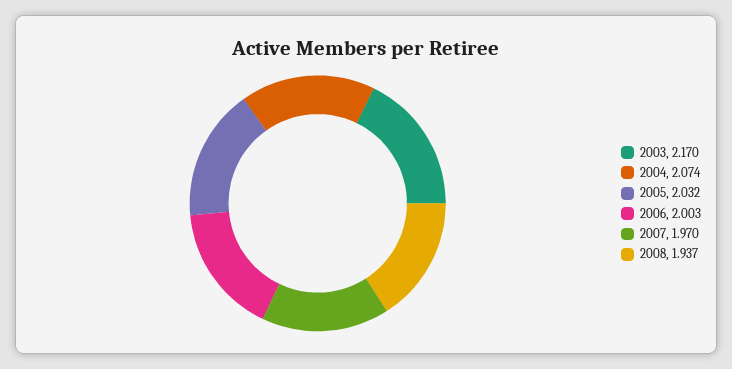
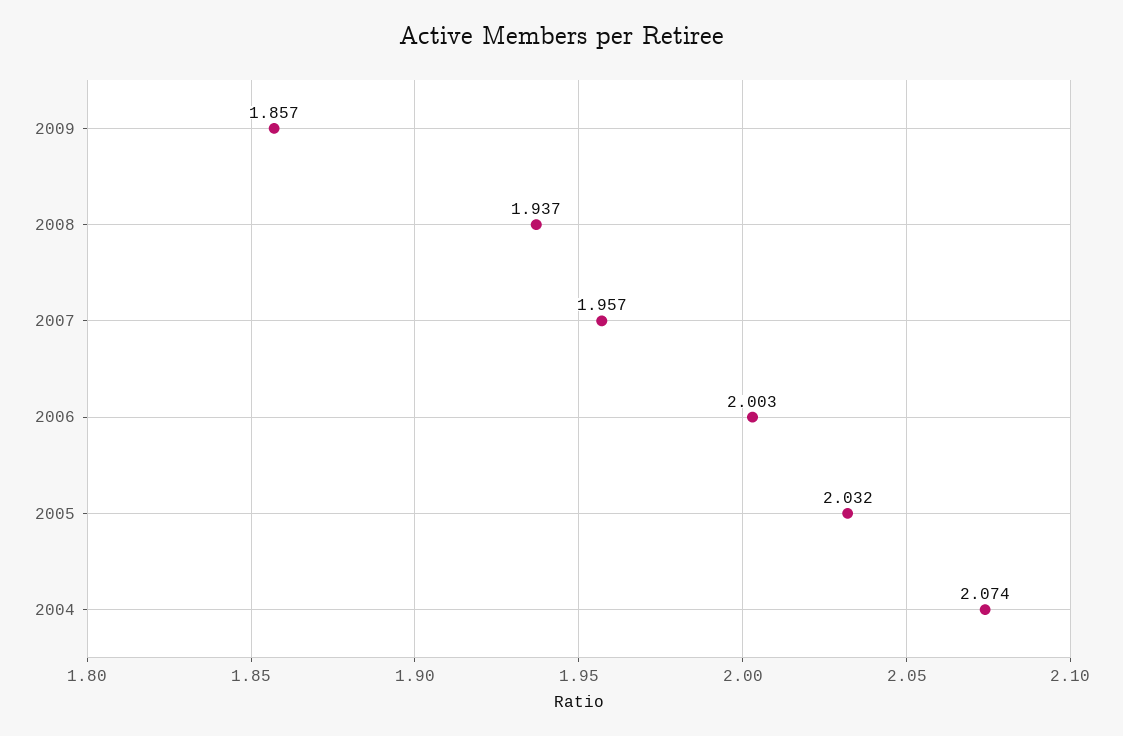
2003: 2.17 -> none
2007: 1.97 -> 1.957
2009: none -> 1.857

